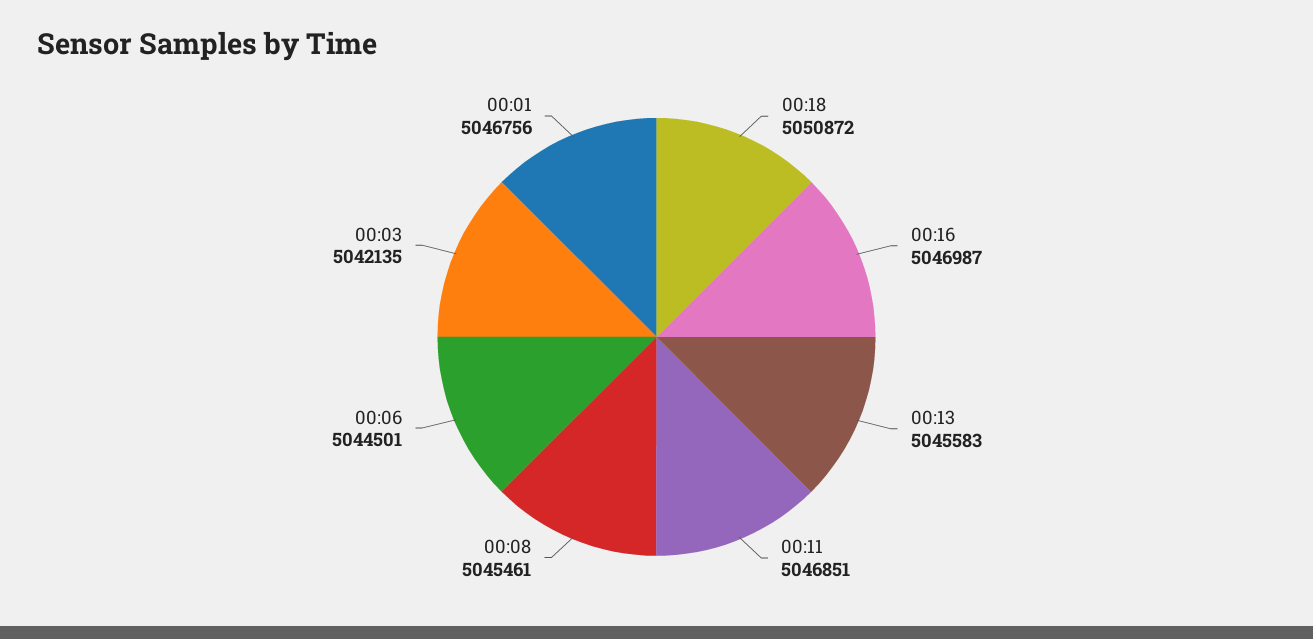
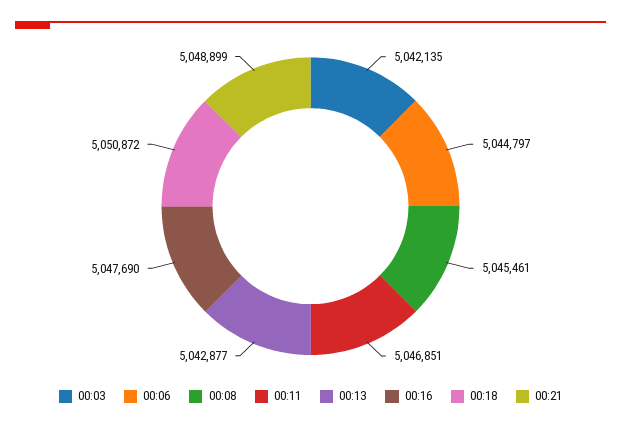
00:16: 5046987 -> 5047690
00:13: 5045583 -> 5042877
00:06: 5044501 -> 5044797
00:01: 5046756 -> none
00:21: none -> 5048899

